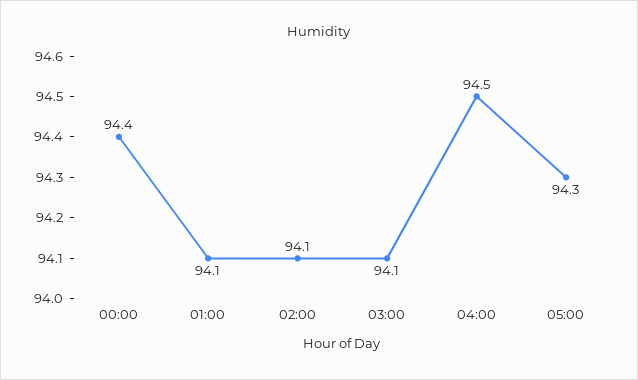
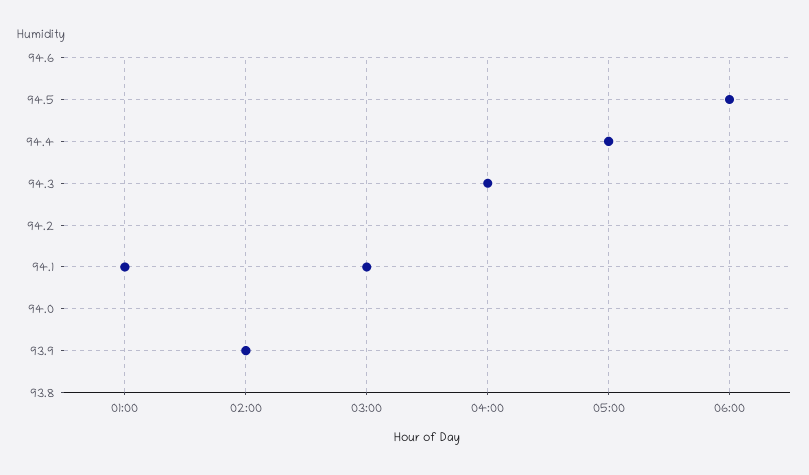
00:00: 94.4 -> none
02:00: 94.1 -> 93.9
04:00: 94.5 -> 94.3
05:00: 94.3 -> 94.4
06:00: none -> 94.5

